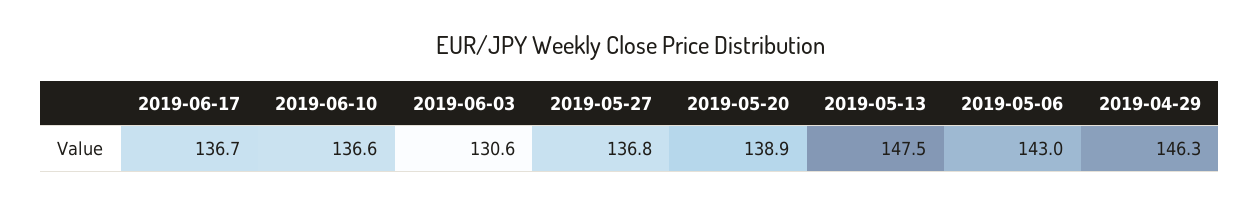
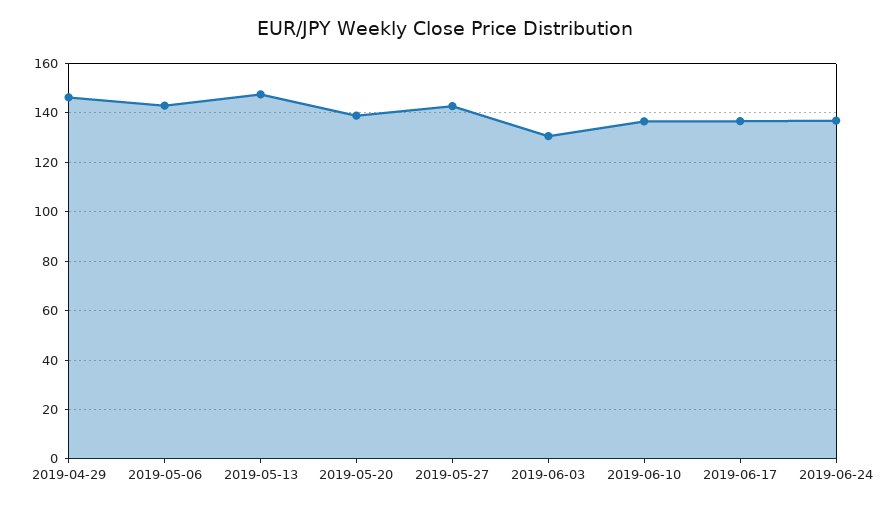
2019-05-27: 136.8 -> 142.5
2019-06-24: none -> 137.5

